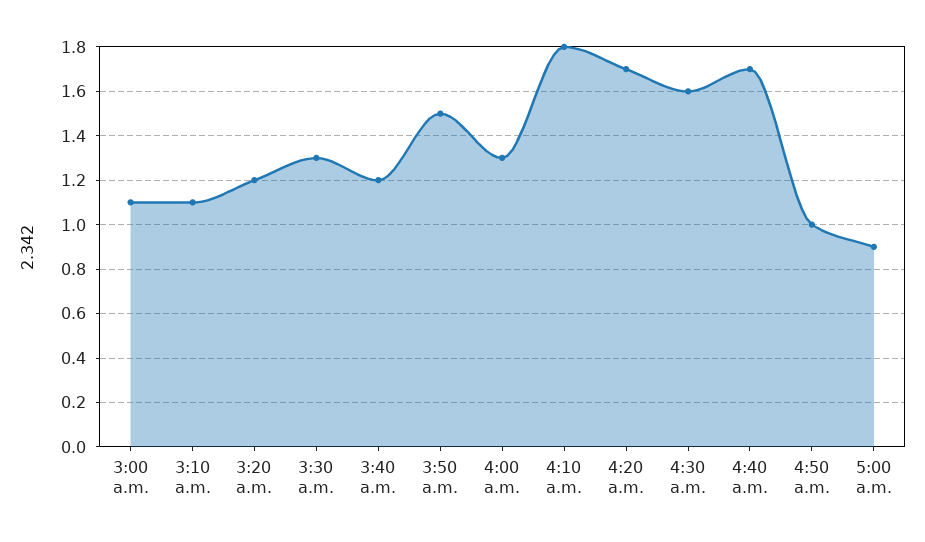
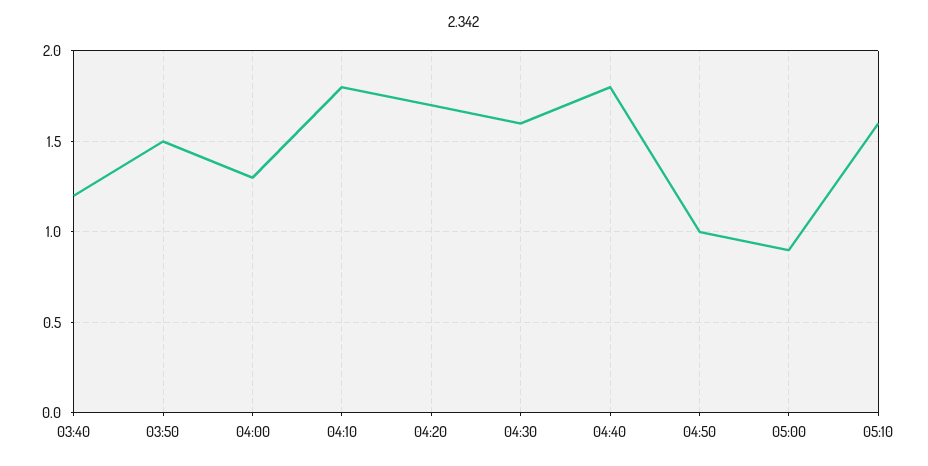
3:00 a.m.: 1.1 -> none
3:10 a.m.: 1.1 -> none
3:20 a.m.: 1.2 -> none
3:30 a.m.: 1.3 -> none
4:40 a.m.: 1.7 -> 1.8
05:10: none -> 1.6

